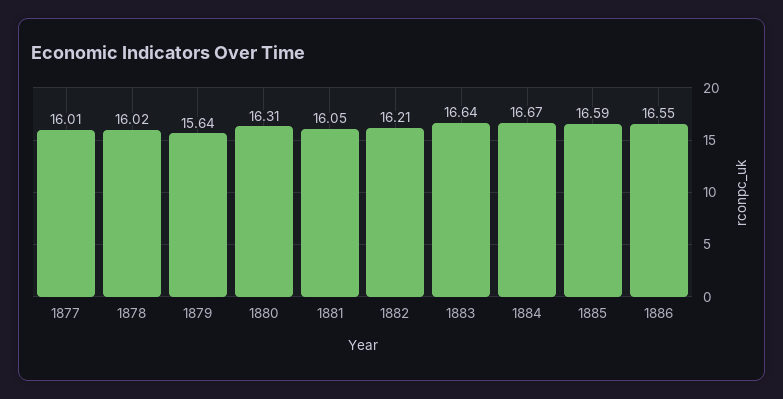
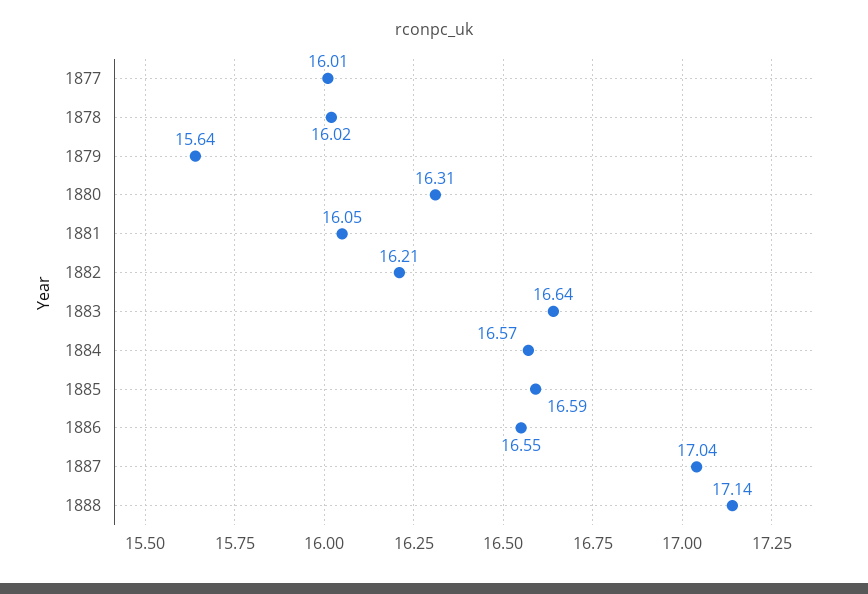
1884: 16.67 -> 16.57
1887: none -> 17.04
1888: none -> 17.14

